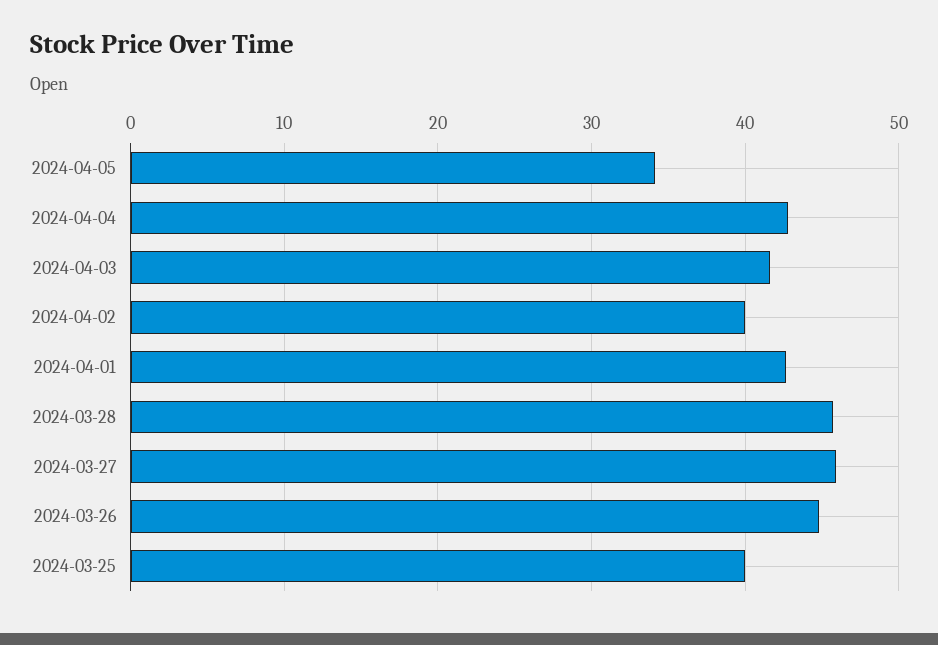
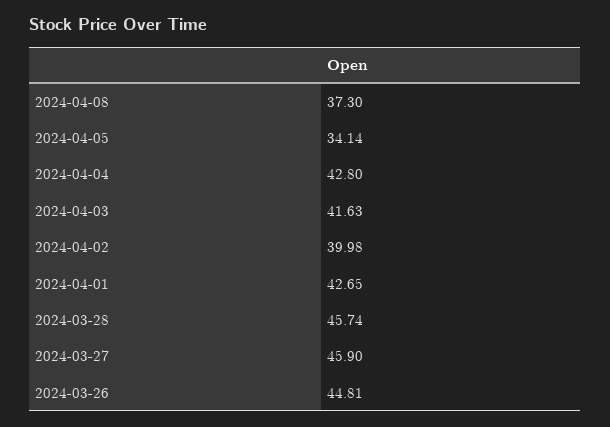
2024-03-25: 40 -> none
2024-04-08: none -> 37.3

